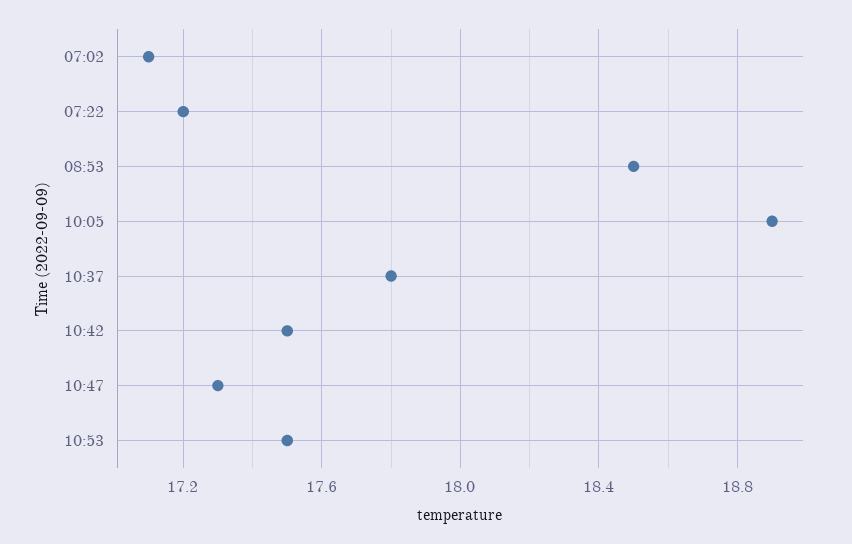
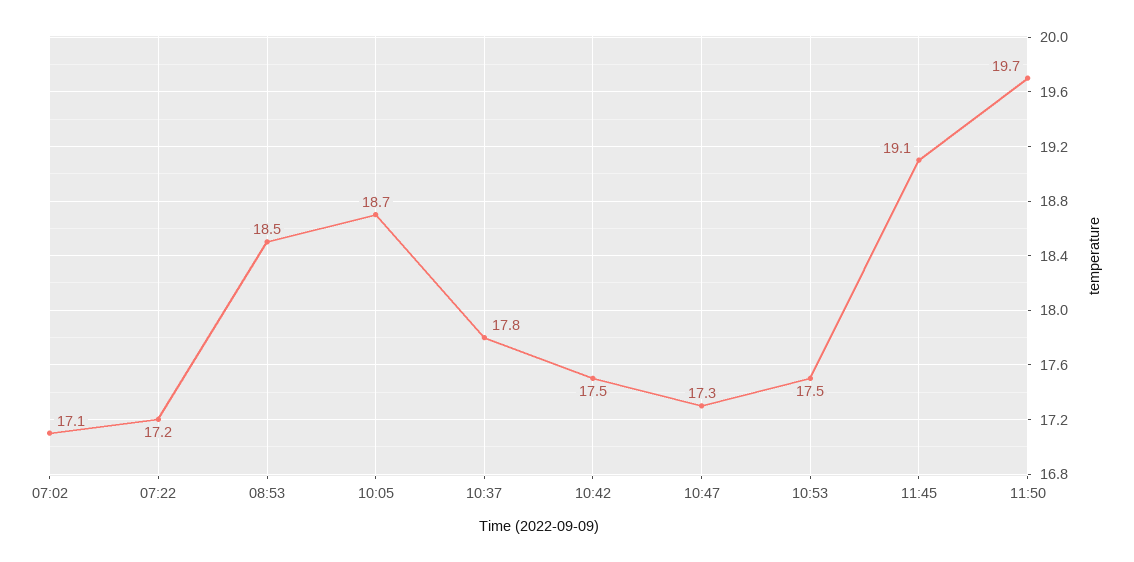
10:05: 18.9 -> 18.7
11:45: none -> 19.1
11:50: none -> 19.7

